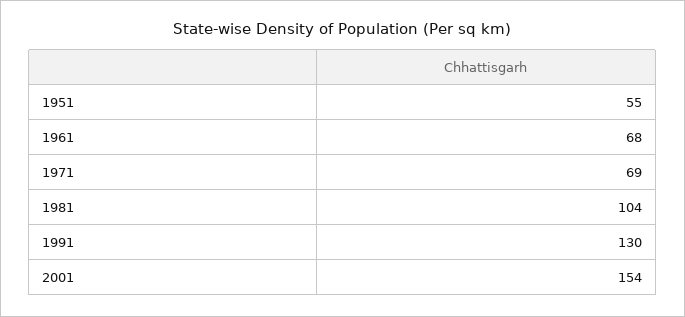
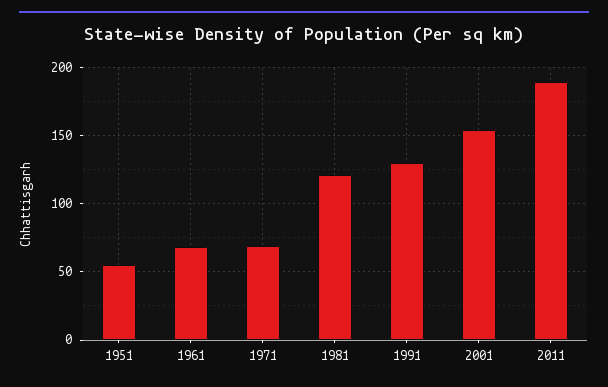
1981: 104 -> 120
2011: none -> 190

